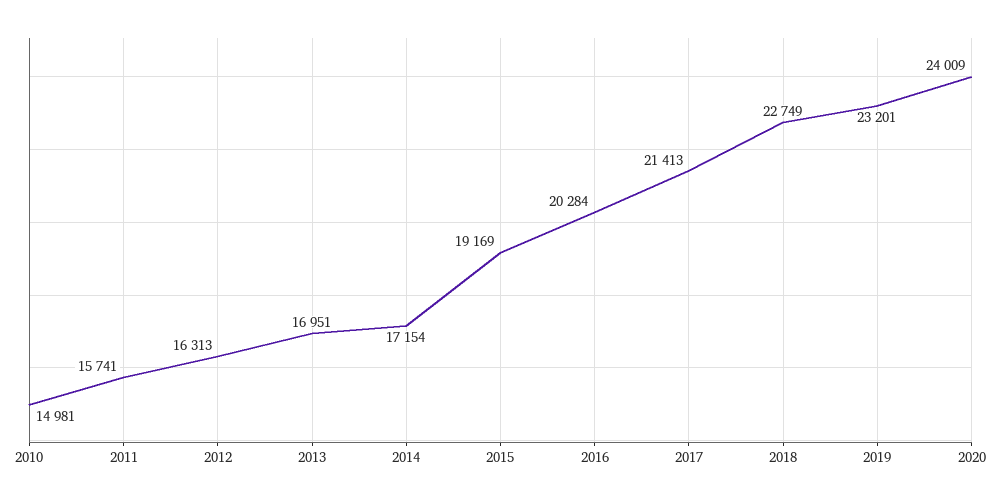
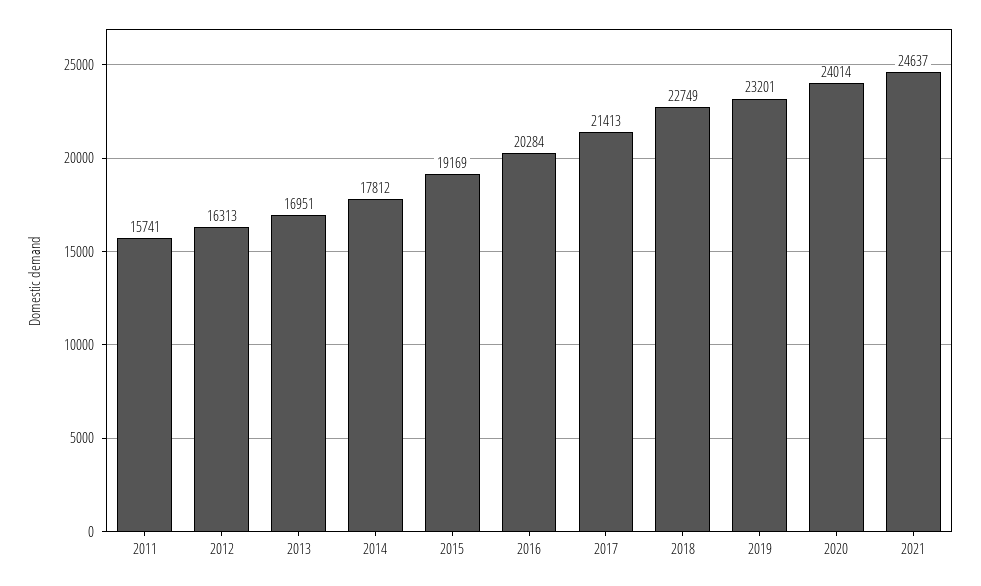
2010: 14981 -> none
2014: 17154 -> 17812
2020: 24009 -> 24014
2021: none -> 24637

